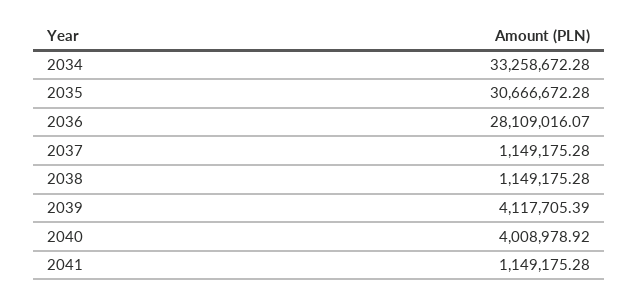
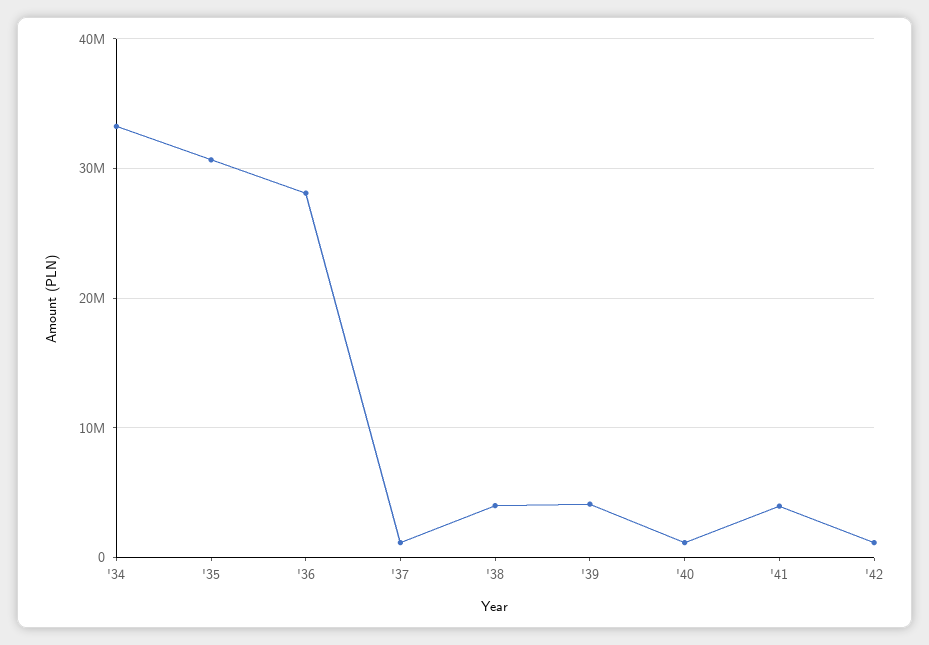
2038: 1149175.28 -> 4000000
2040: 4008978.92 -> 1000000
2041: 1149175.28 -> 4000000
'42: none -> 1000000

